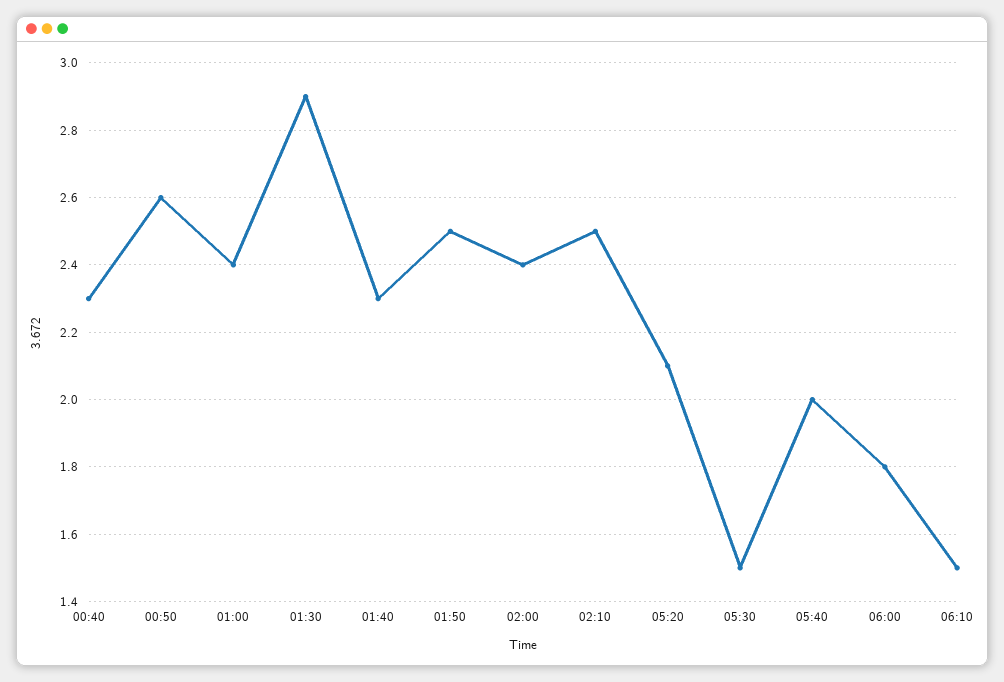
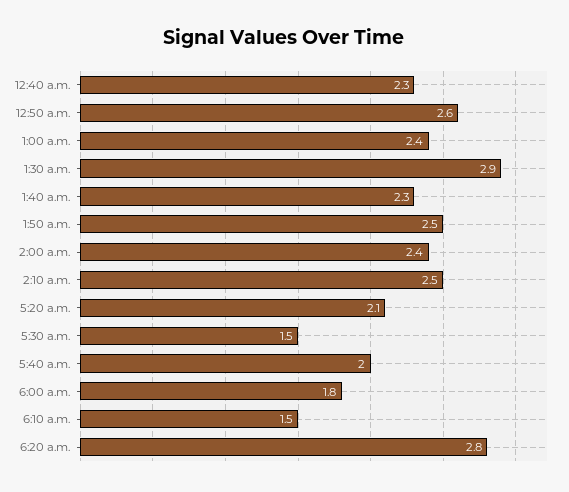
6:20 a.m.: none -> 2.8

